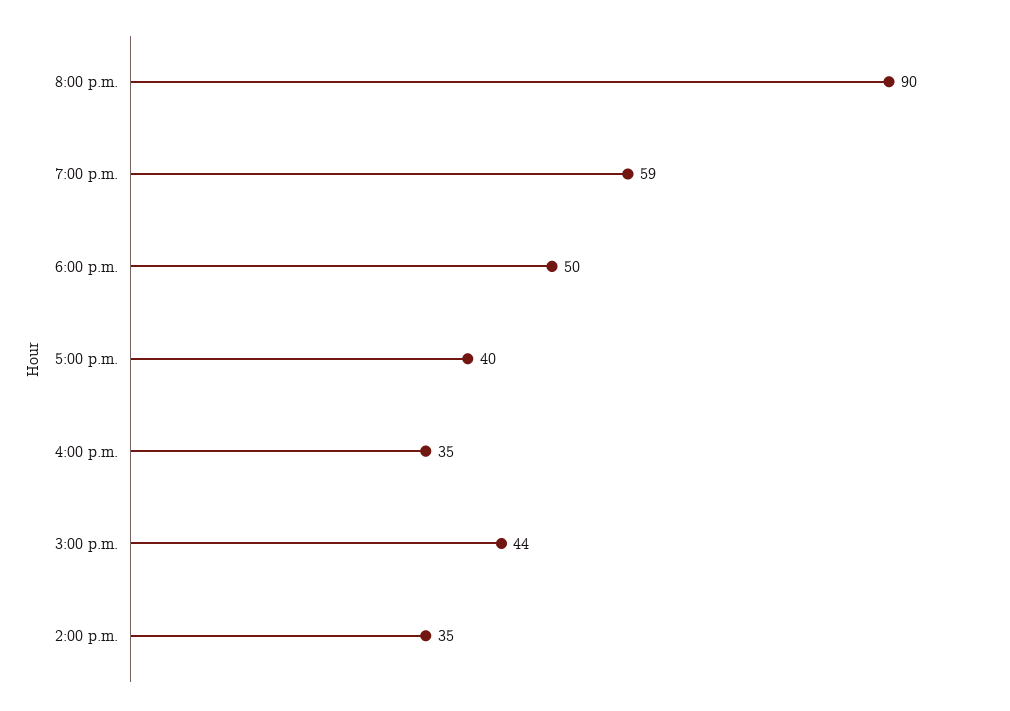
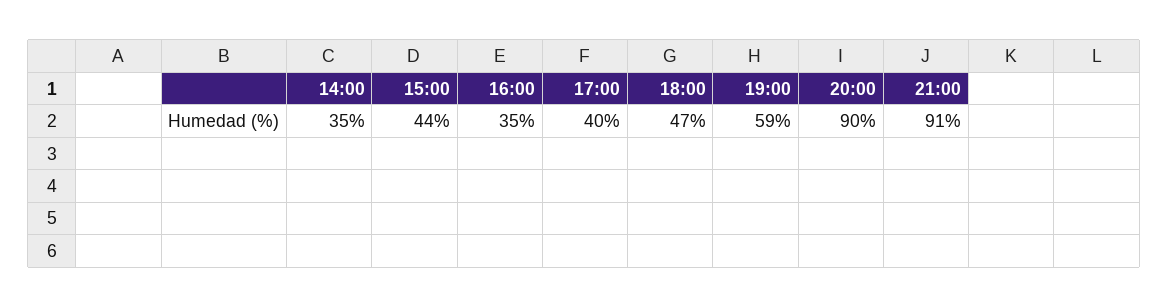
6:00 p.m.: 50 -> 47
21:00: none -> 91

